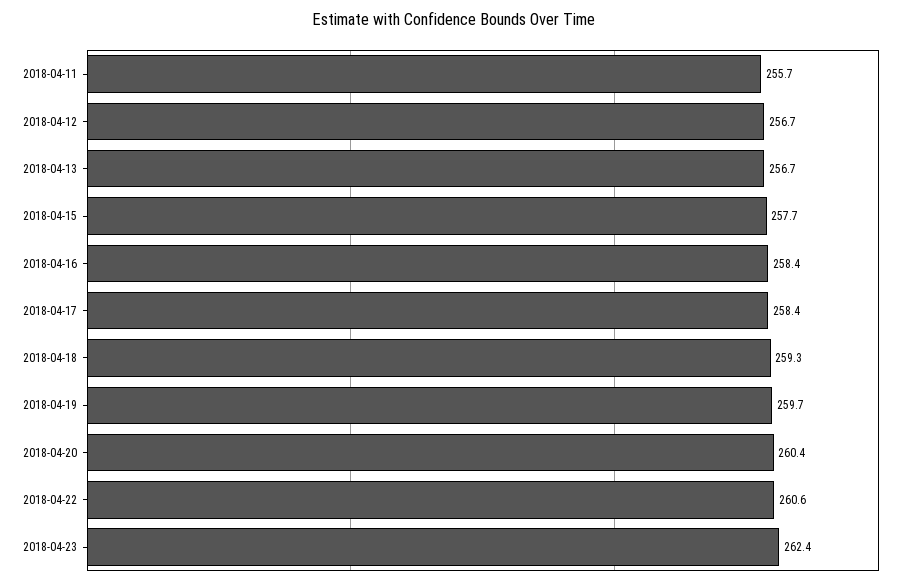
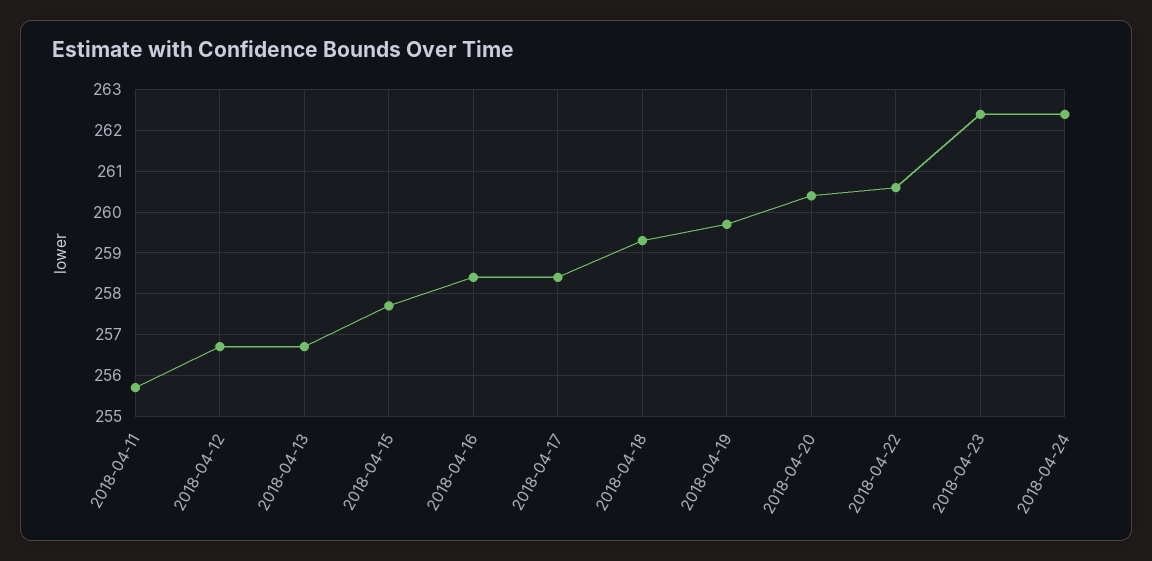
2018-04-24: none -> 262.5

